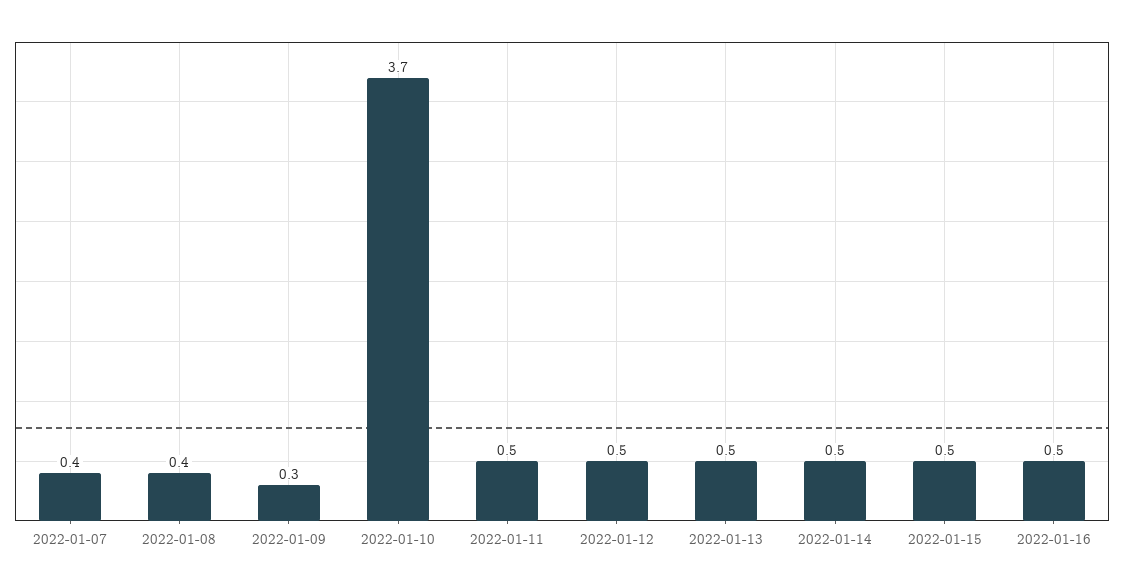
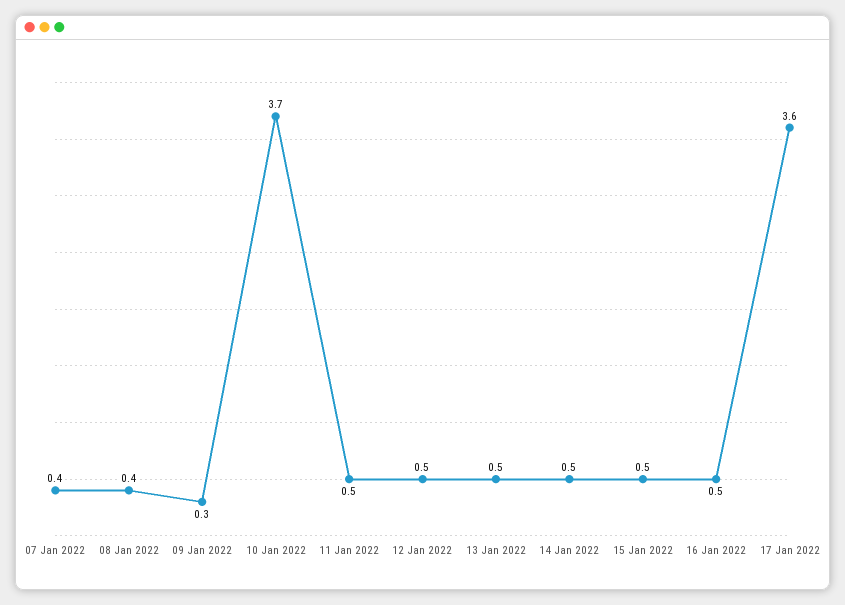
17 Jan 2022: none -> 3.6

